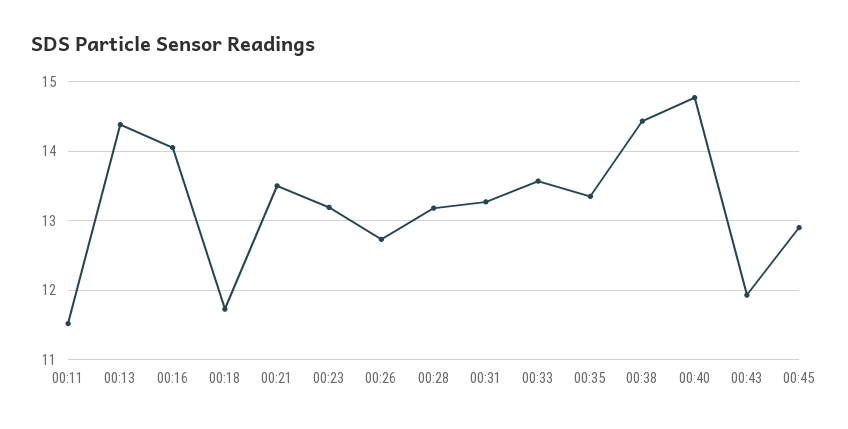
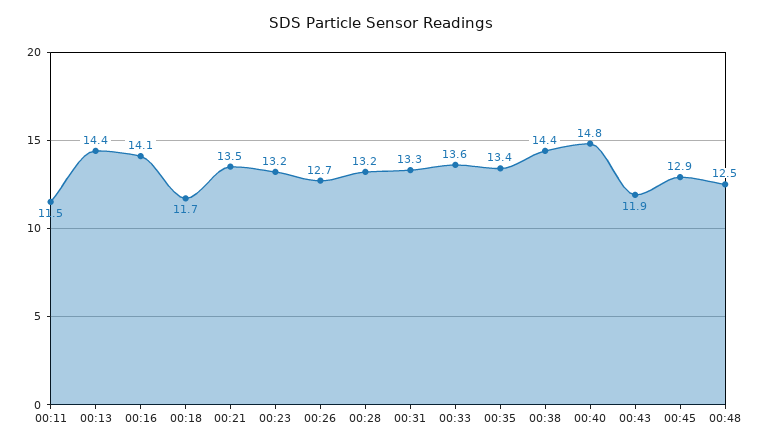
00:48: none -> 12.5

